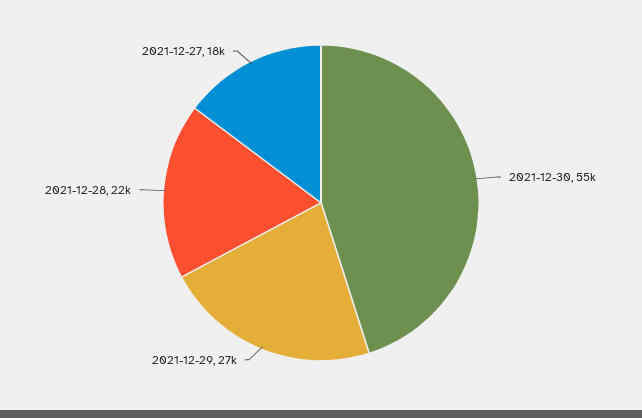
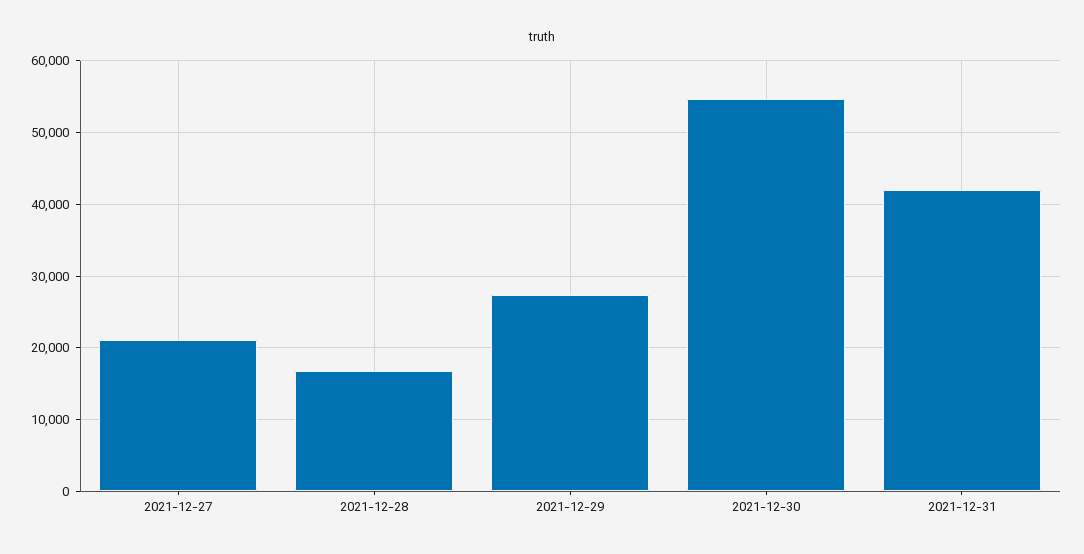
2021-12-28: 22000 -> 17000
2021-12-27: 18000 -> 21000
2021-12-31: none -> 42000

